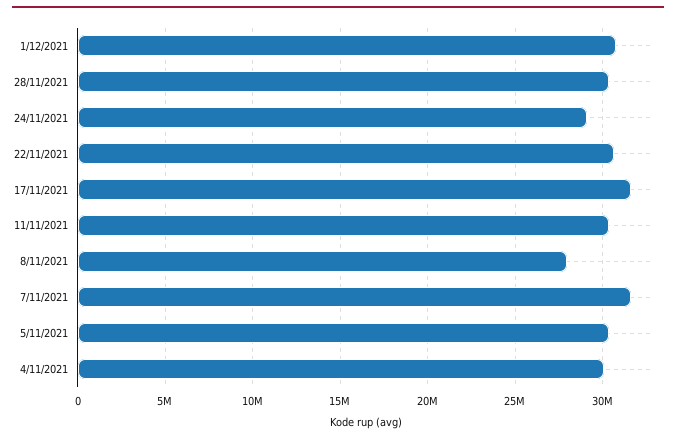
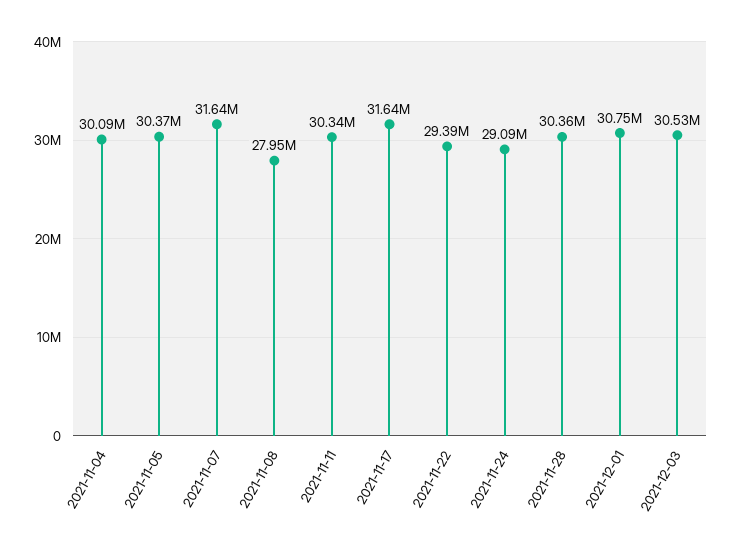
22/11/2021: 30500000 -> 29390000
2021-12-03: none -> 30530000

